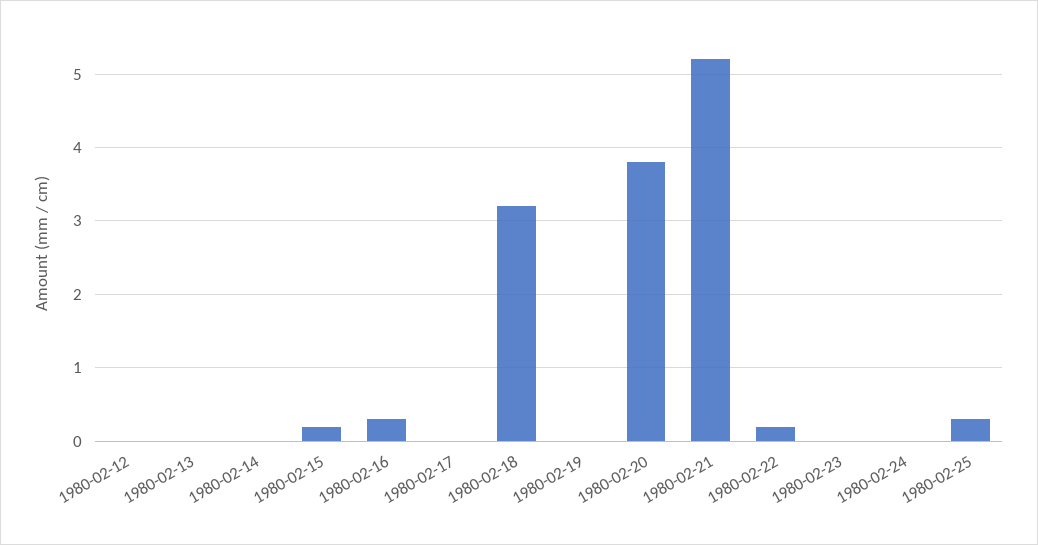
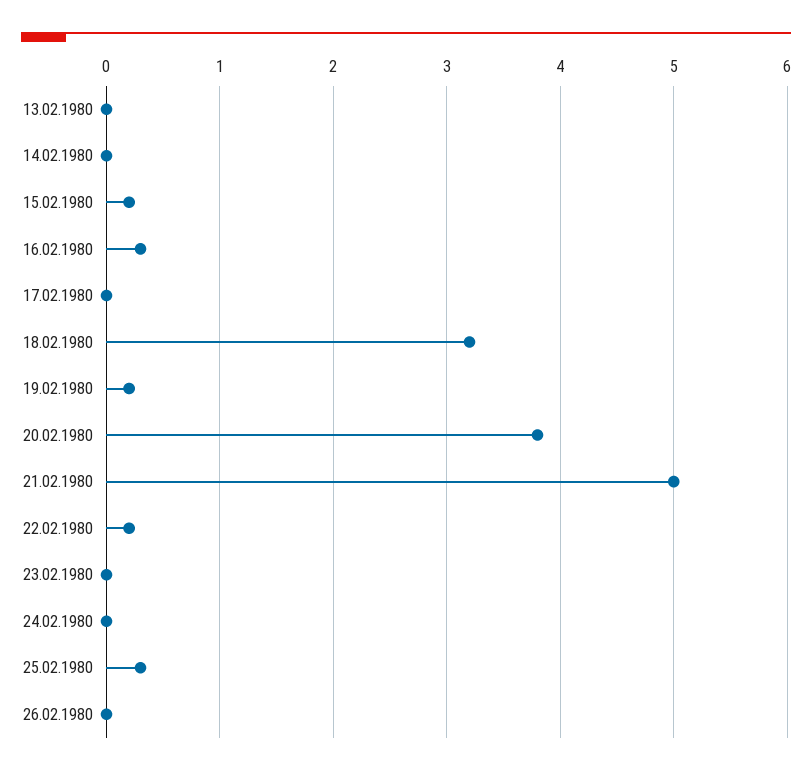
1980-02-12: 0 -> none
1980-02-19: 0 -> 0.2
1980-02-21: 5.2 -> 5
26.02.1980: none -> 0

